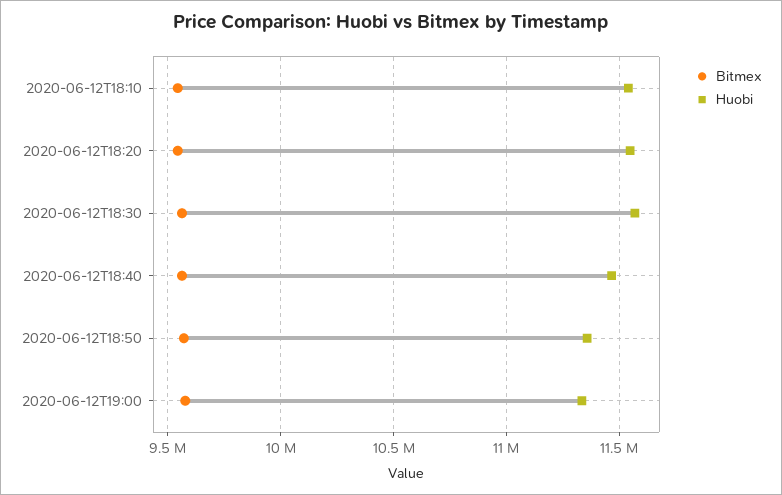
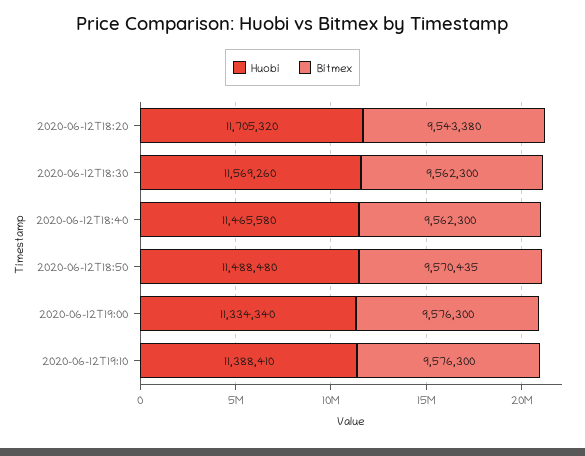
Bitmex, 2020-06-12T18:10: 9550000 -> none
Huobi, 2020-06-12T18:10: 11550000 -> none
Huobi, 2020-06-12T18:20: 11550000 -> 11705320
Huobi, 2020-06-12T18:50: 11350000 -> 11488480
Huobi, 2020-06-12T19:10: none -> 11388410
Bitmex, 2020-06-12T19:10: none -> 9576300

